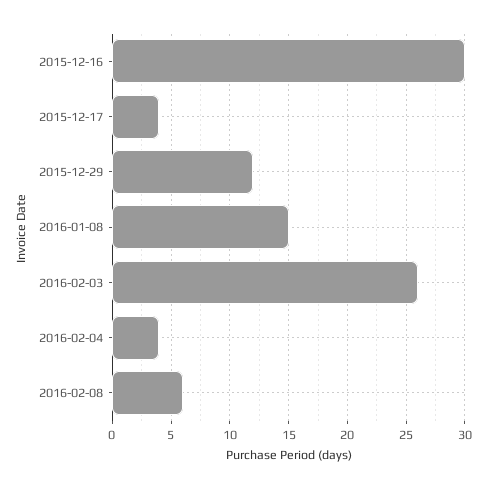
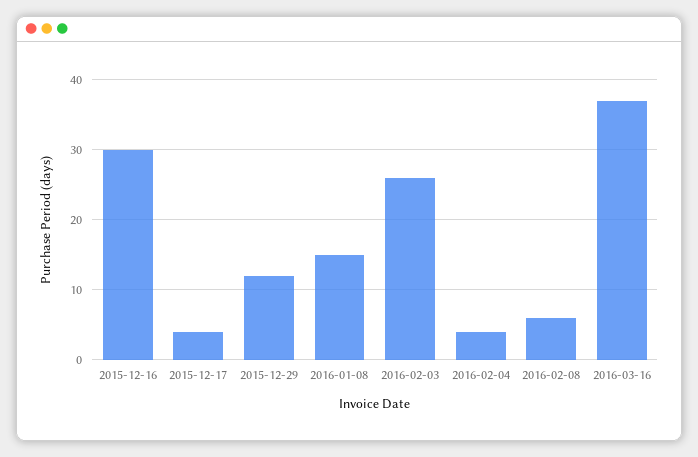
2016-03-16: none -> 37

